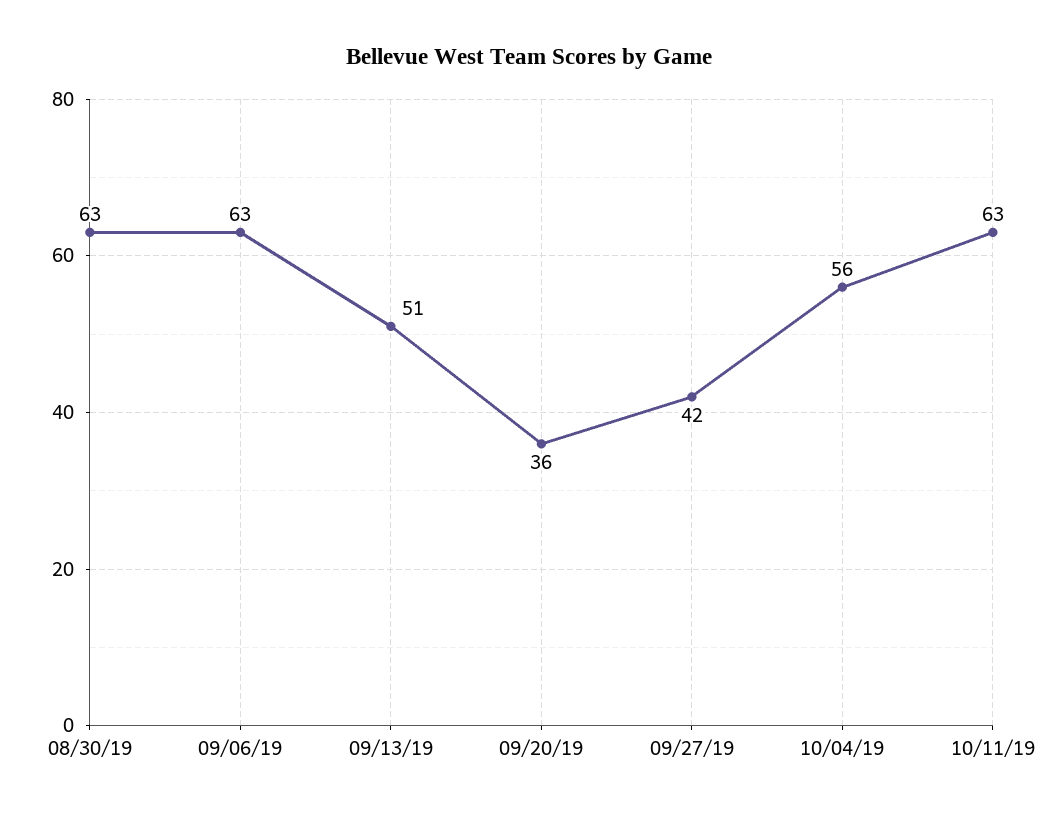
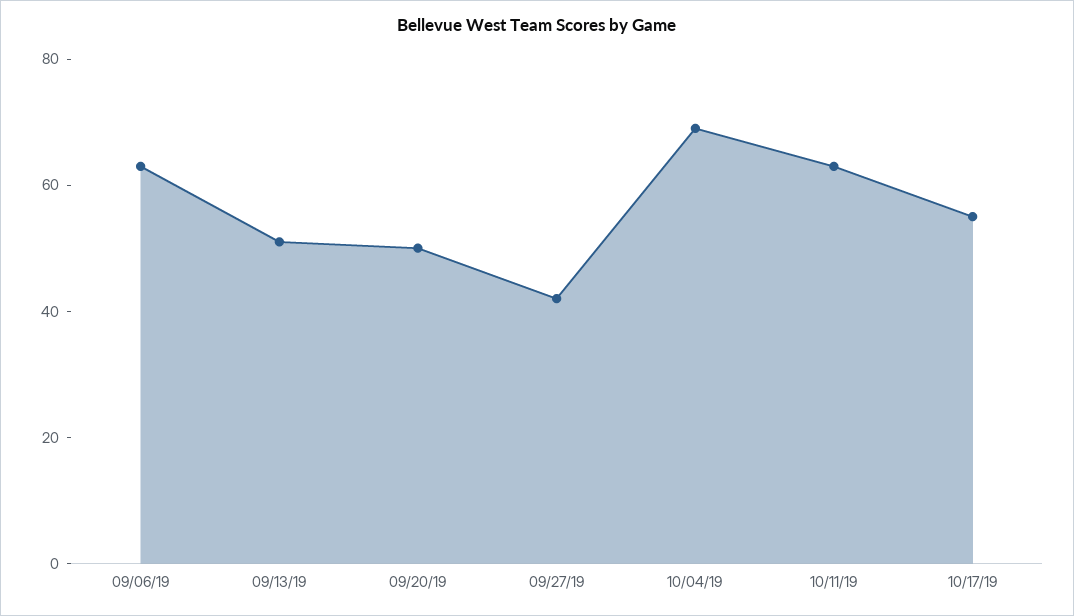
08/30/19: 63 -> none
09/20/19: 36 -> 50
10/04/19: 56 -> 70
10/17/19: none -> 55

